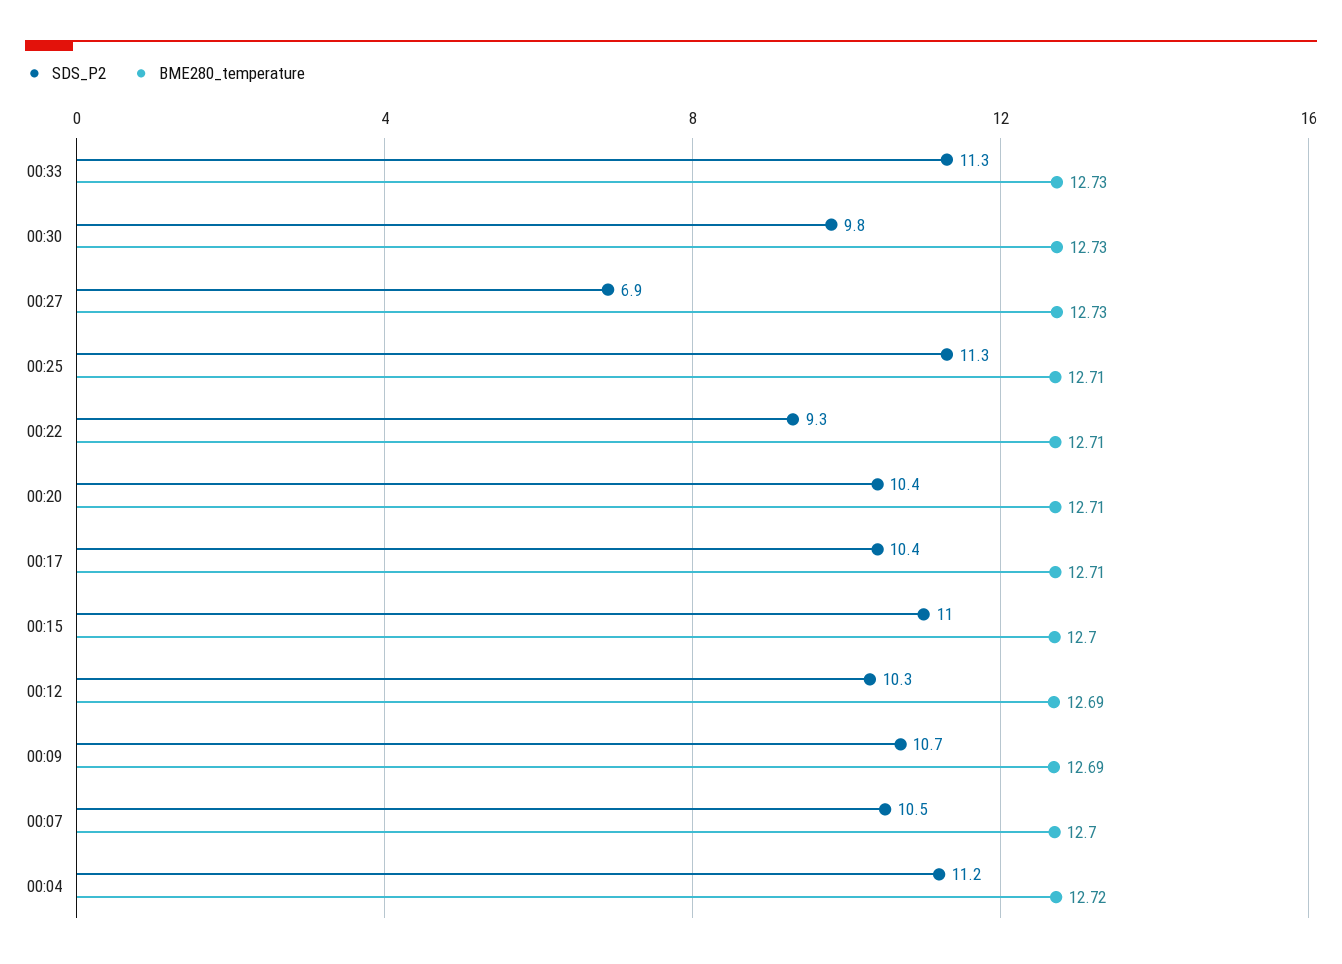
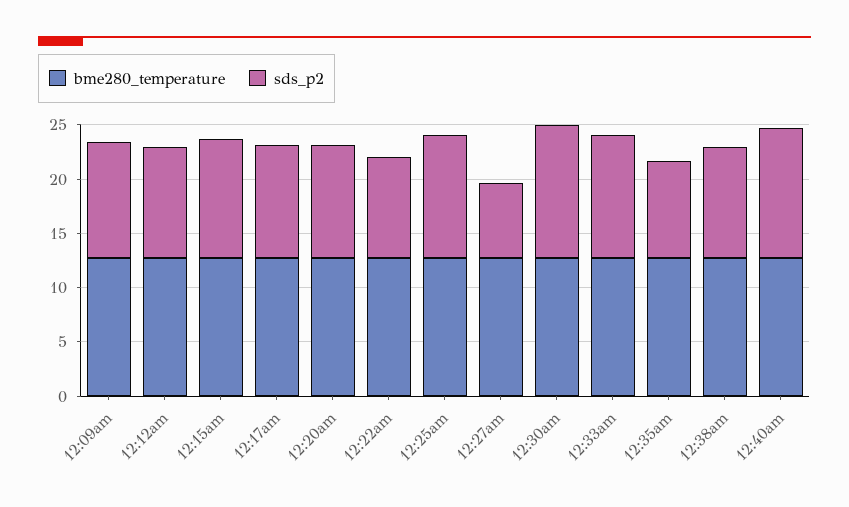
SDS_P2, 00:30: 9.8 -> 12
SDS_P2, 00:07: 10.5 -> none
BME280_temperature, 00:07: 12.7 -> none
SDS_P2, 00:04: 11.2 -> none
BME280_temperature, 00:04: 12.72 -> none
BME280_temperature, 12:35am: none -> 13
SDS_P2, 12:35am: none -> 9
BME280_temperature, 12:38am: none -> 13
SDS_P2, 12:38am: none -> 10
BME280_temperature, 12:40am: none -> 13
SDS_P2, 12:40am: none -> 12

